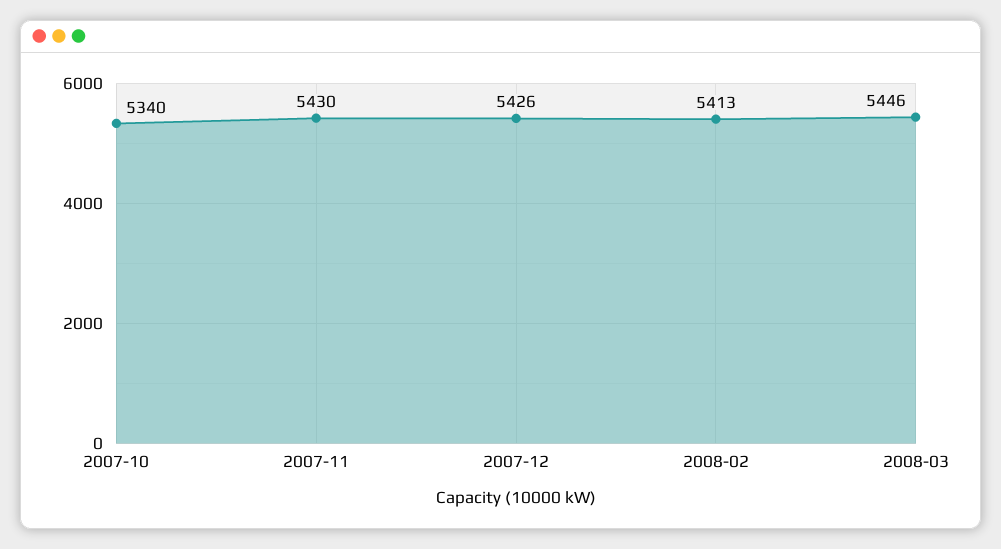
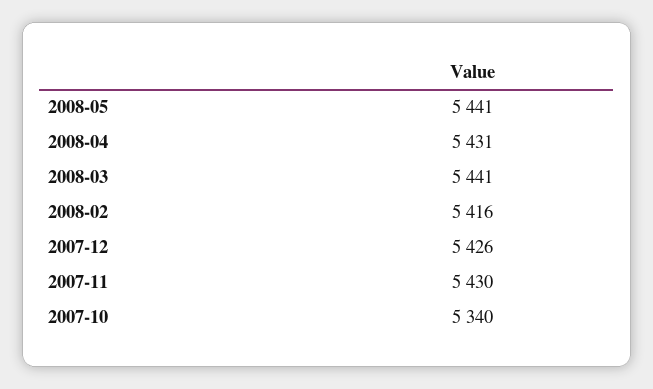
2008-02: 5413 -> 5416
2008-03: 5446 -> 5441
2008-05: none -> 5441
2008-04: none -> 5431

